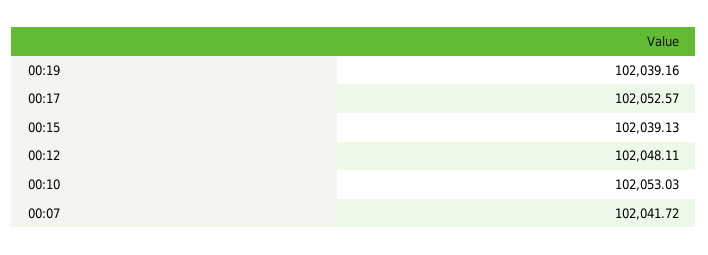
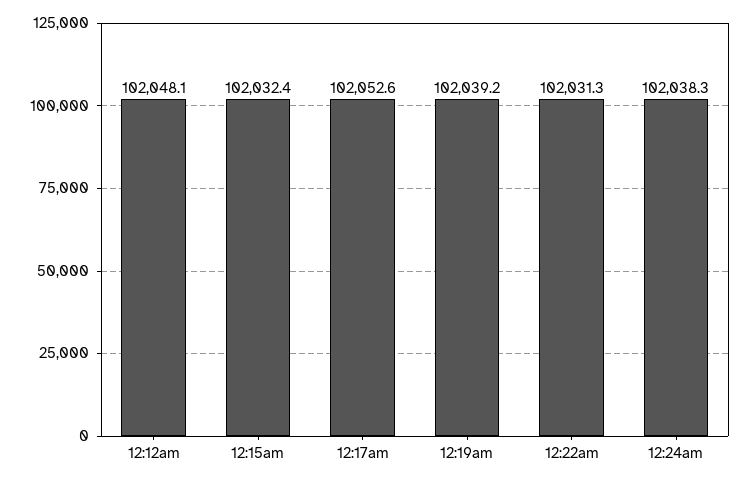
00:15: 102039.13 -> 102032.4
00:10: 102053.03 -> none
00:07: 102041.72 -> none
12:22am: none -> 102031.3
12:24am: none -> 102038.3

